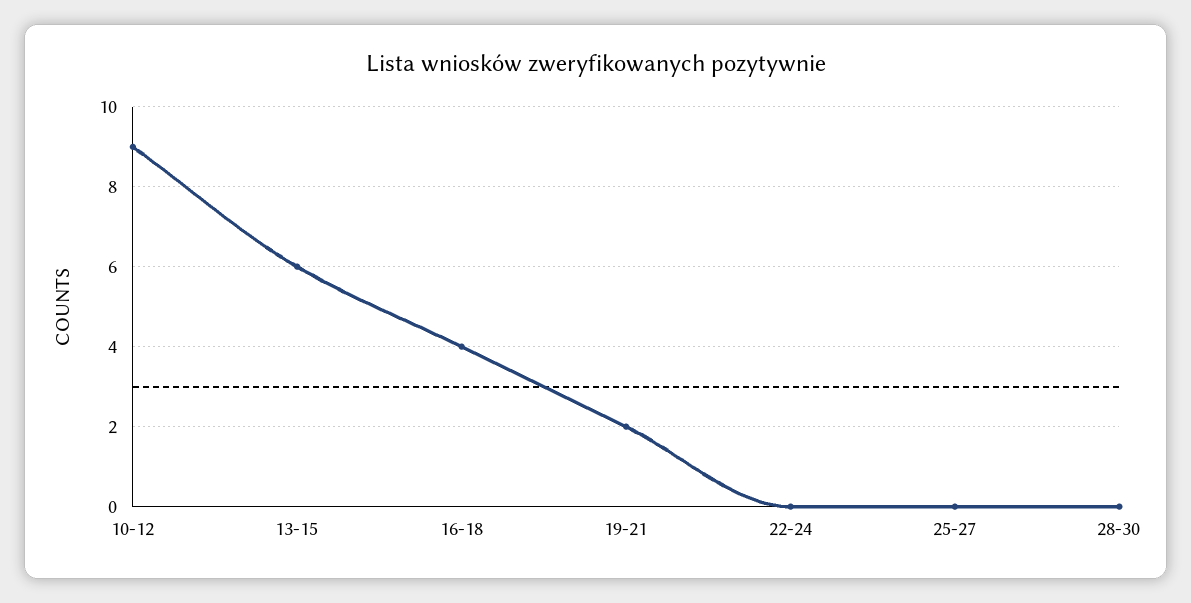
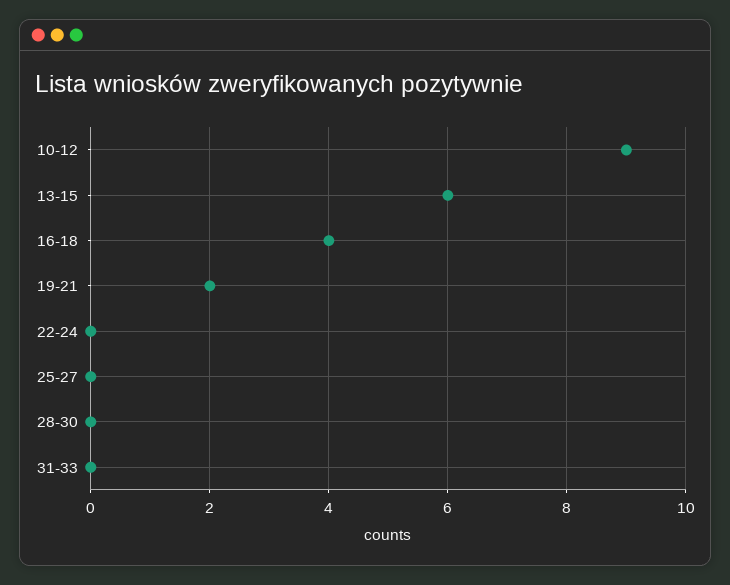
31-33: none -> 0

